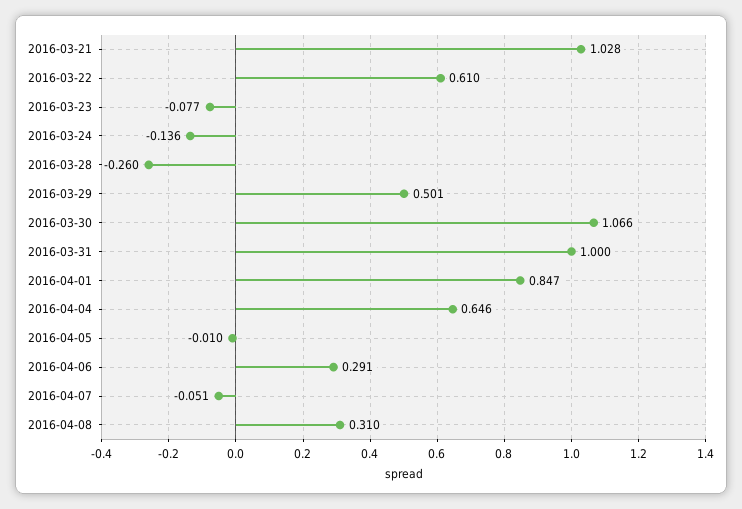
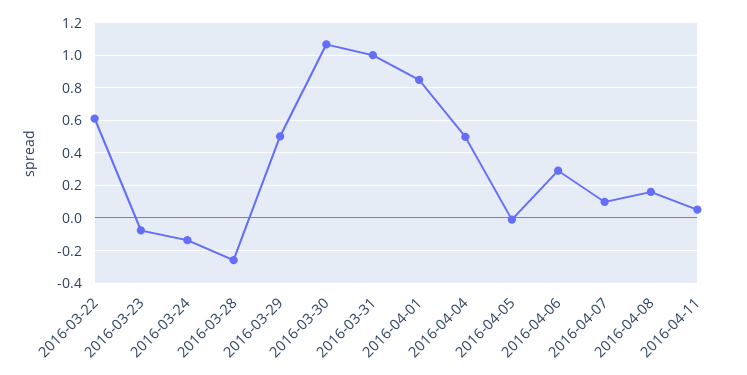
2016-03-21: 1.028 -> none
2016-04-04: 0.646 -> 0.5
2016-04-07: -0.051 -> 0.1
2016-04-08: 0.31 -> 0.15
2016-04-11: none -> 0.05

